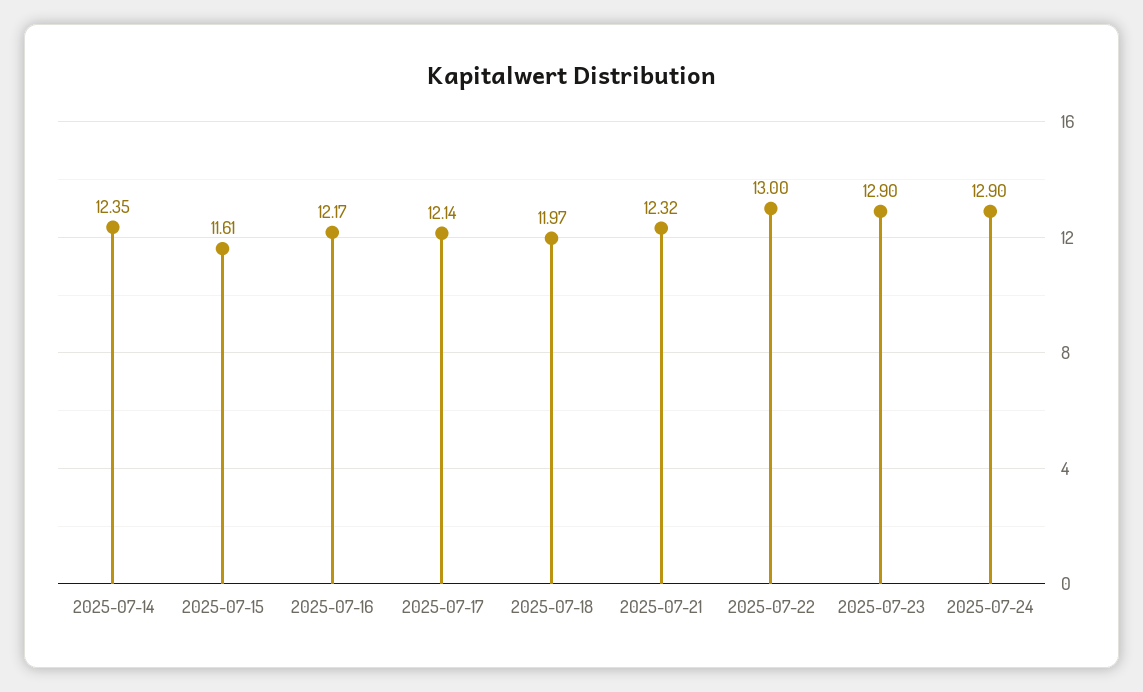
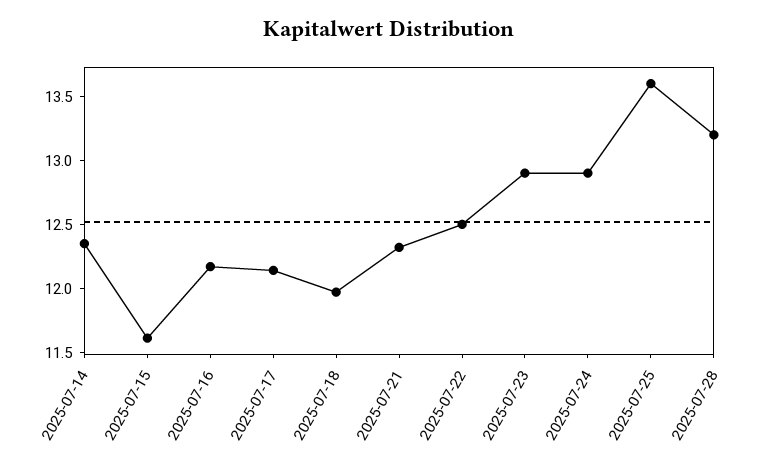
2025-07-22: 13 -> 12.5
2025-07-25: none -> 13.6
2025-07-28: none -> 13.2

